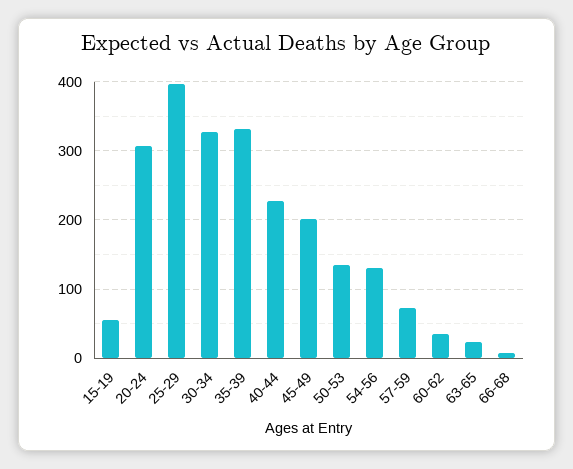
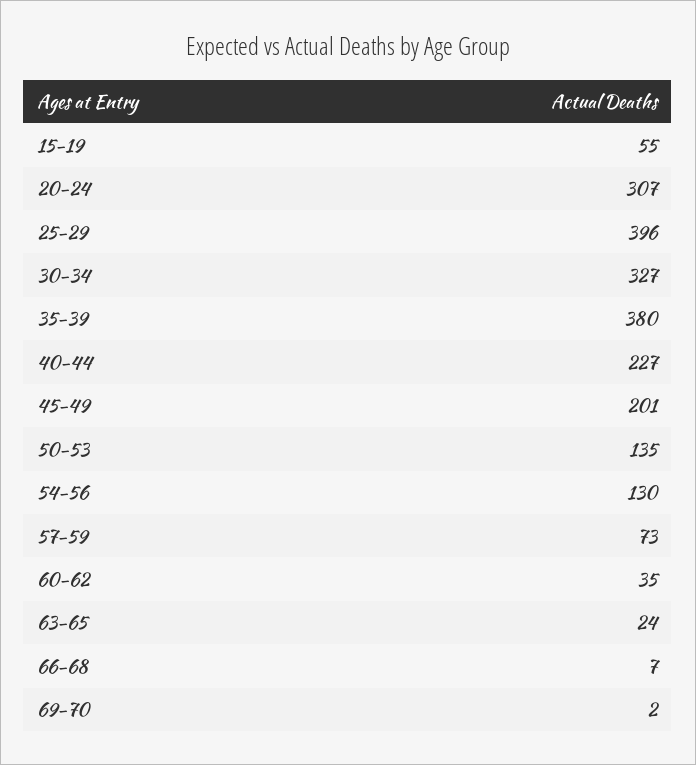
35-39: 330 -> 380
69-70: none -> 2

